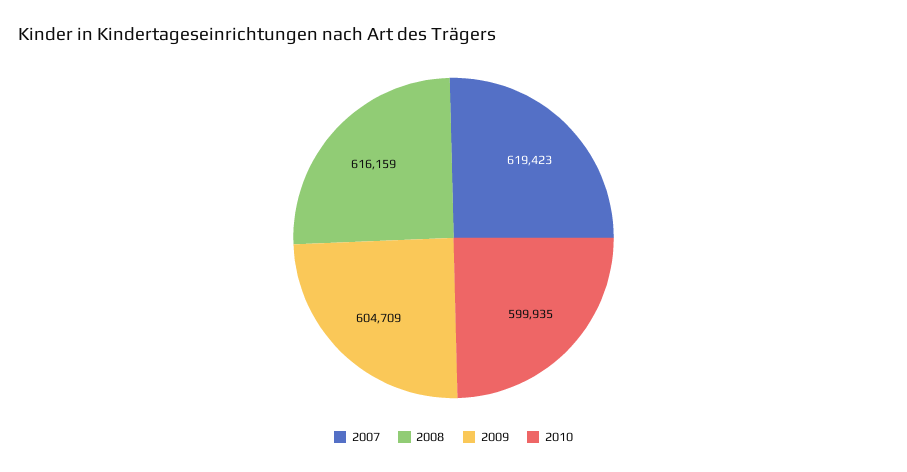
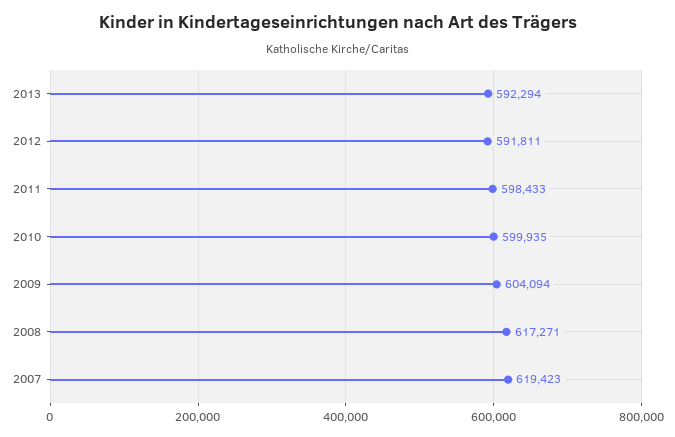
2008: 616159 -> 617271
2009: 604709 -> 604094
2013: none -> 592294
2012: none -> 591811
2011: none -> 598433

